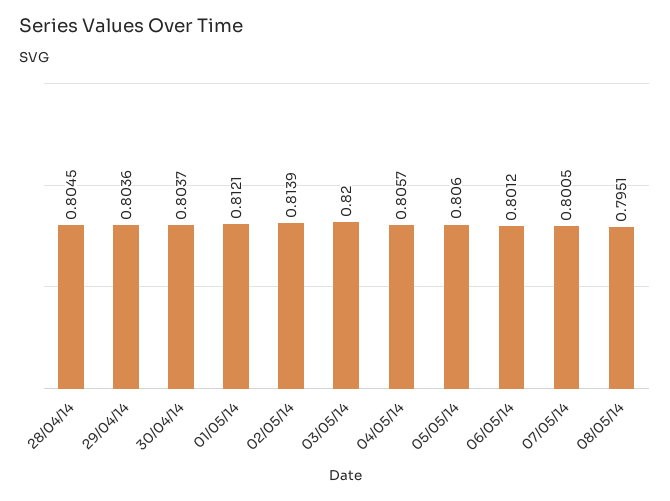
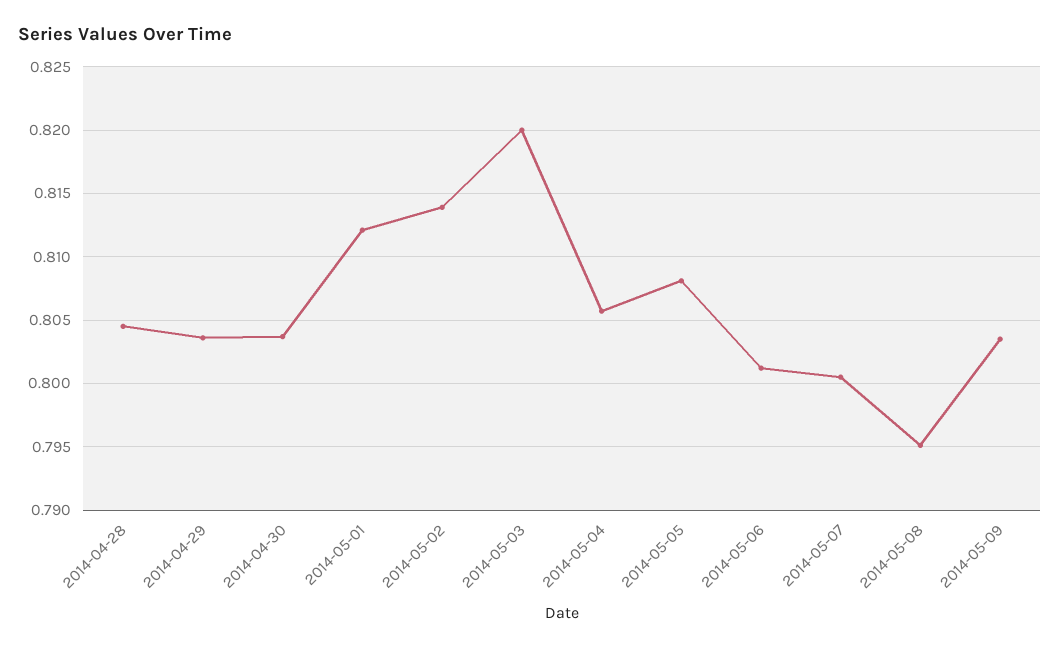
05/05/14: 0.806 -> 0.808
2014-05-09: none -> 0.8035

